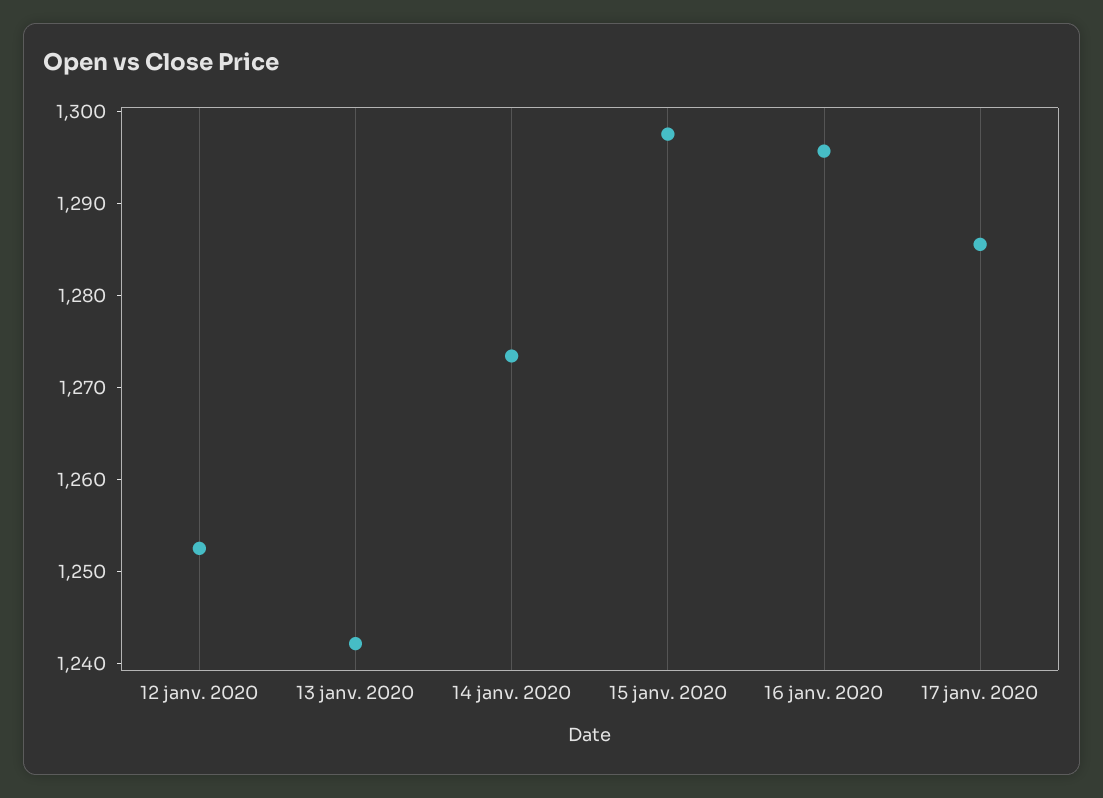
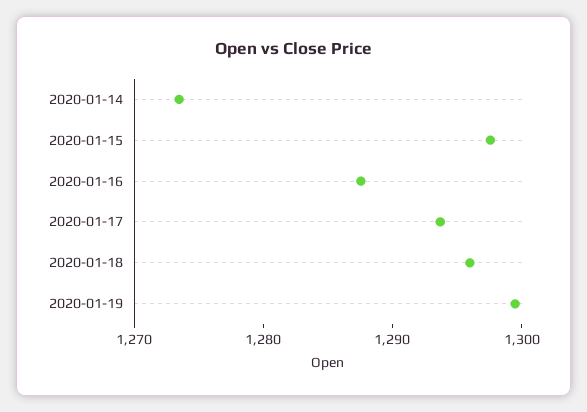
12 janv. 2020: 1252 -> none
13 janv. 2020: 1242 -> none
16 janv. 2020: 1296 -> 1288
17 janv. 2020: 1286 -> 1294
2020-01-18: none -> 1296
2020-01-19: none -> 1300

